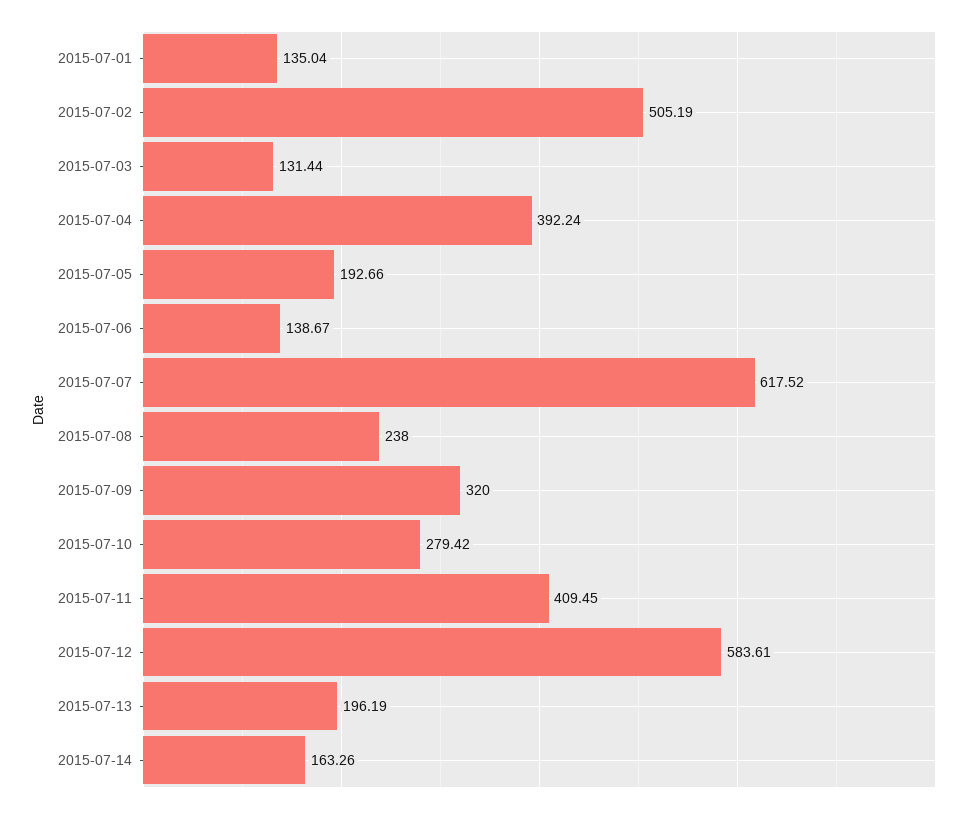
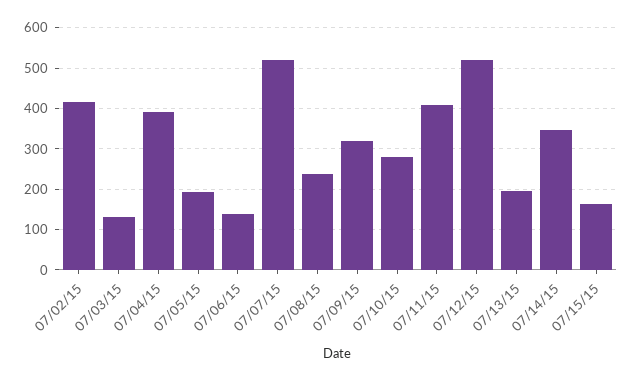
2015-07-01: 135.04 -> none
2015-07-02: 505.19 -> 420
2015-07-07: 617.52 -> 520
2015-07-12: 583.61 -> 520
2015-07-14: 163.26 -> 340
07/15/15: none -> 160

